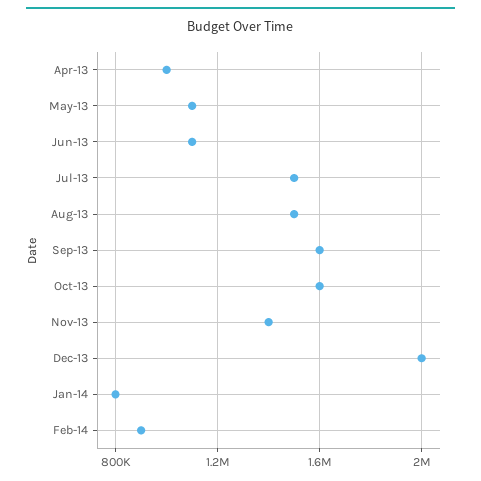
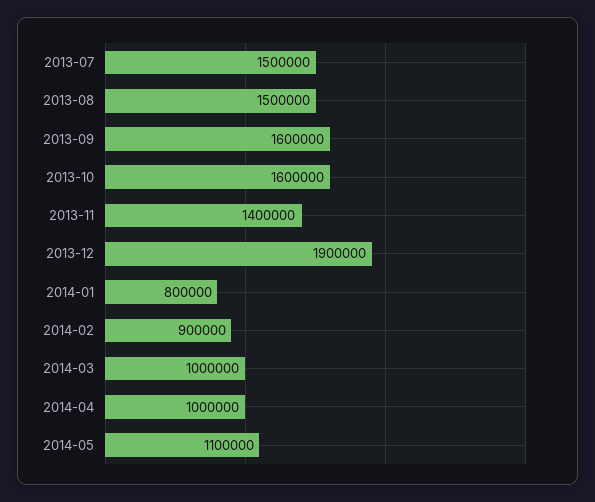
Apr-13: 1000000 -> none
May-13: 1100000 -> none
Jun-13: 1100000 -> none
Dec-13: 2000000 -> 1900000
2014-03: none -> 1000000
2014-04: none -> 1000000
2014-05: none -> 1100000

